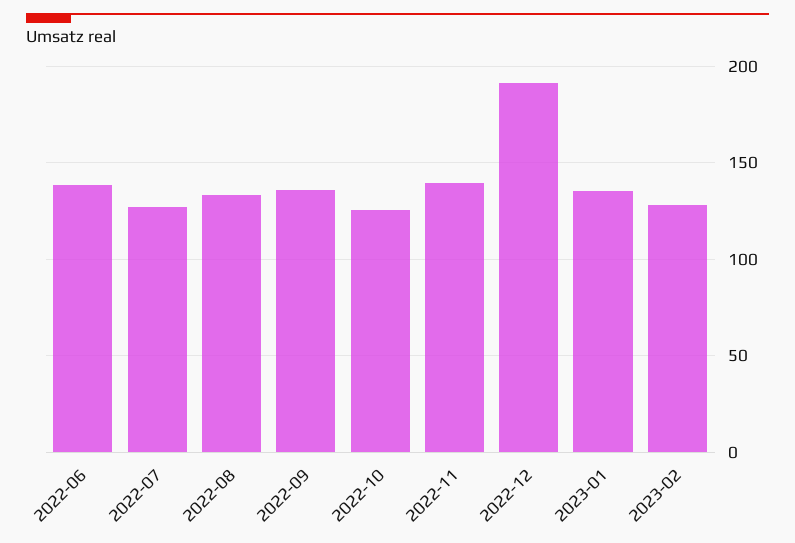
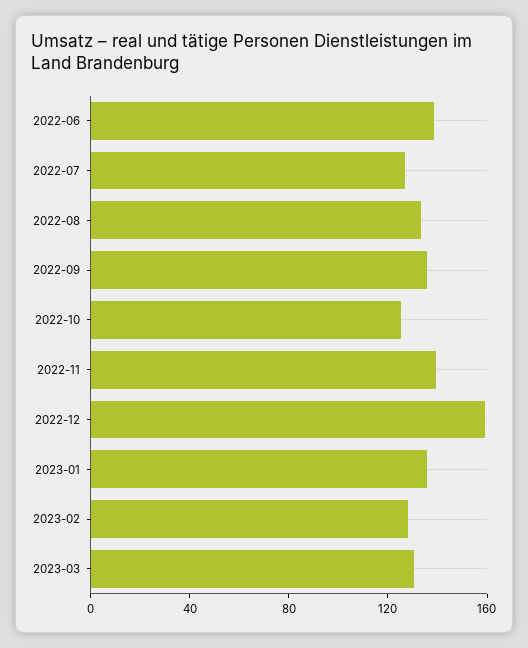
2022-12: 190 -> 160
2023-03: none -> 130

